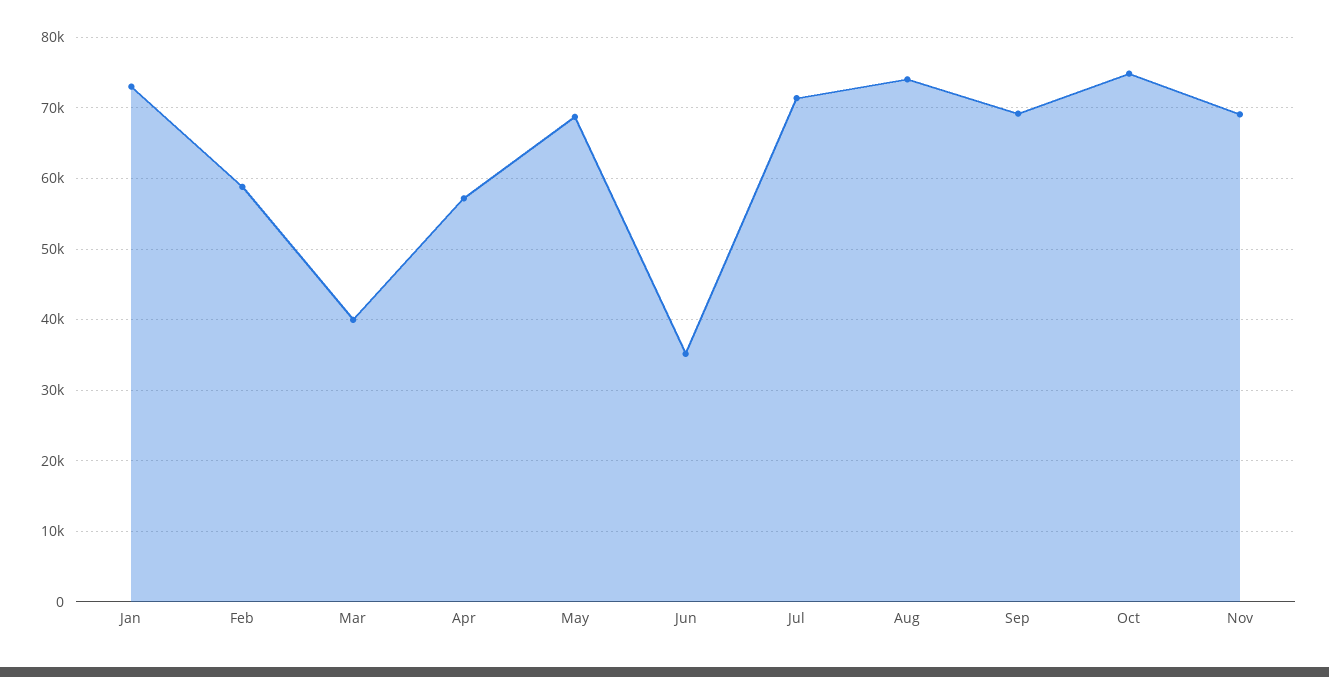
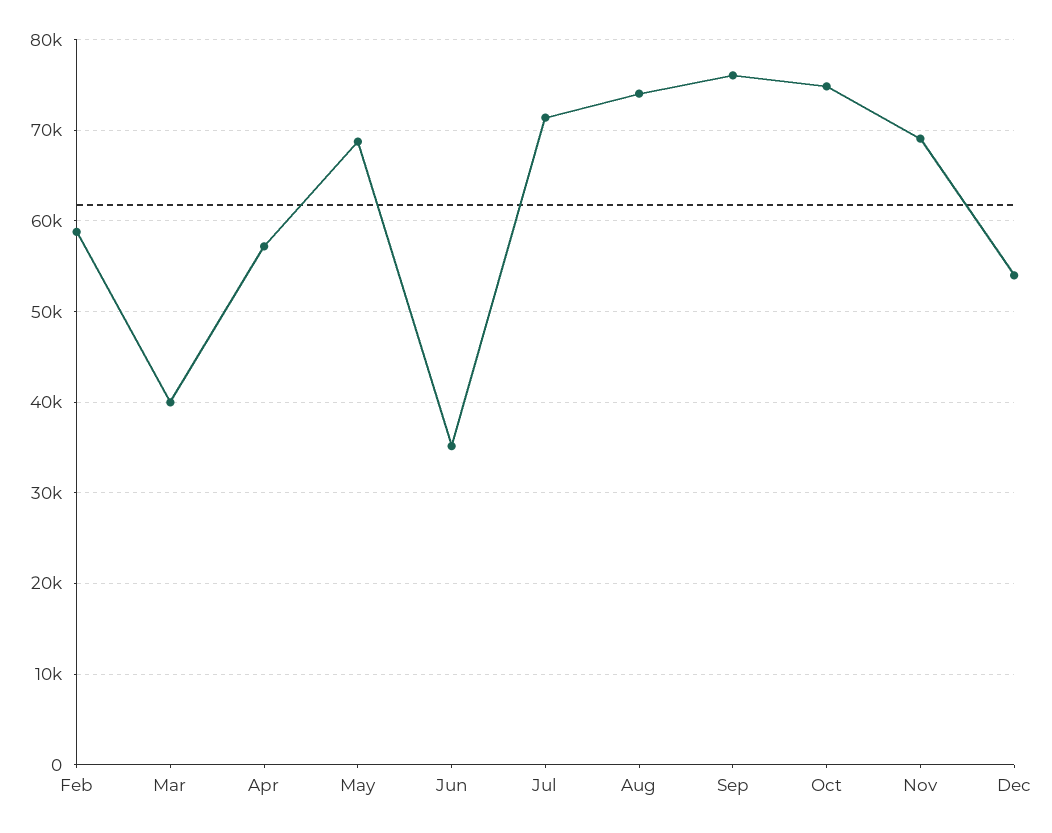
Jan: 73000 -> none
Sep: 69000 -> 76000
Dec: none -> 54000

